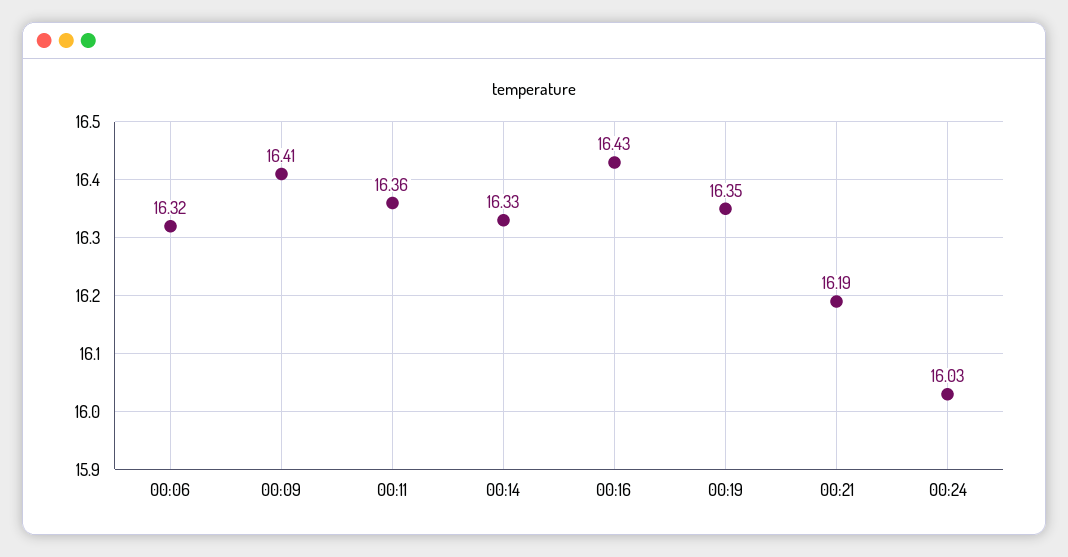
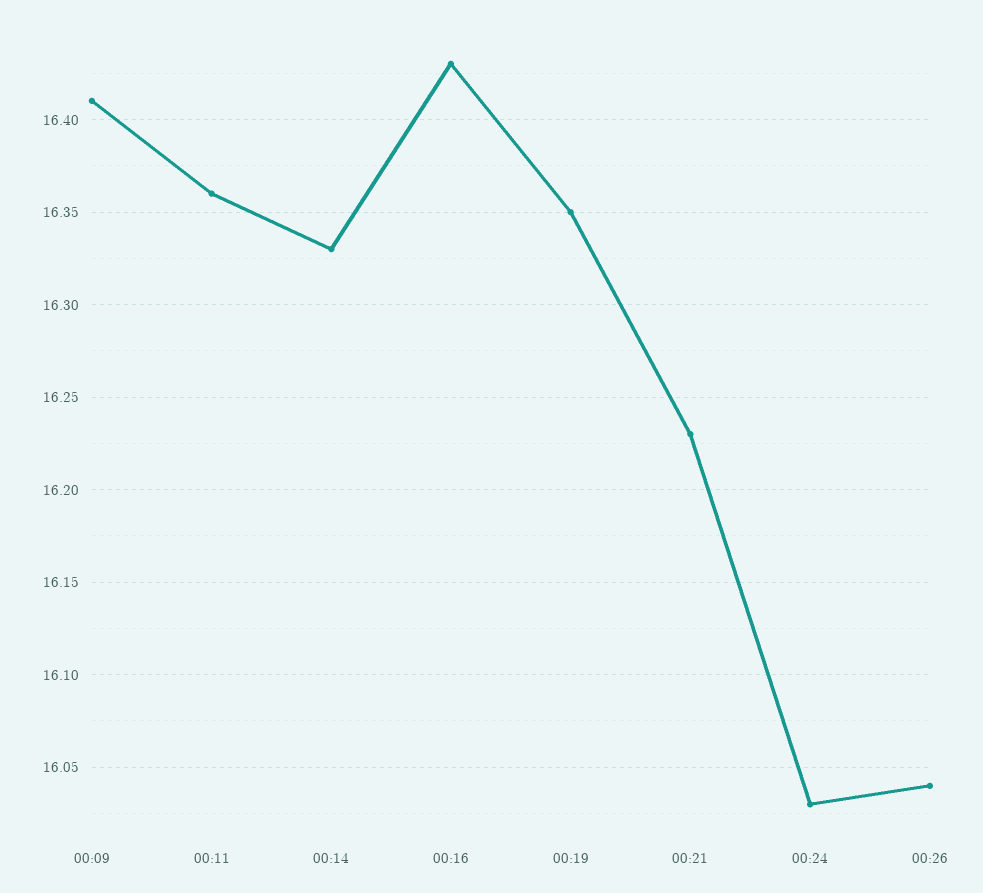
00:06: 16.32 -> none
00:21: 16.19 -> 16.23
00:26: none -> 16.04

